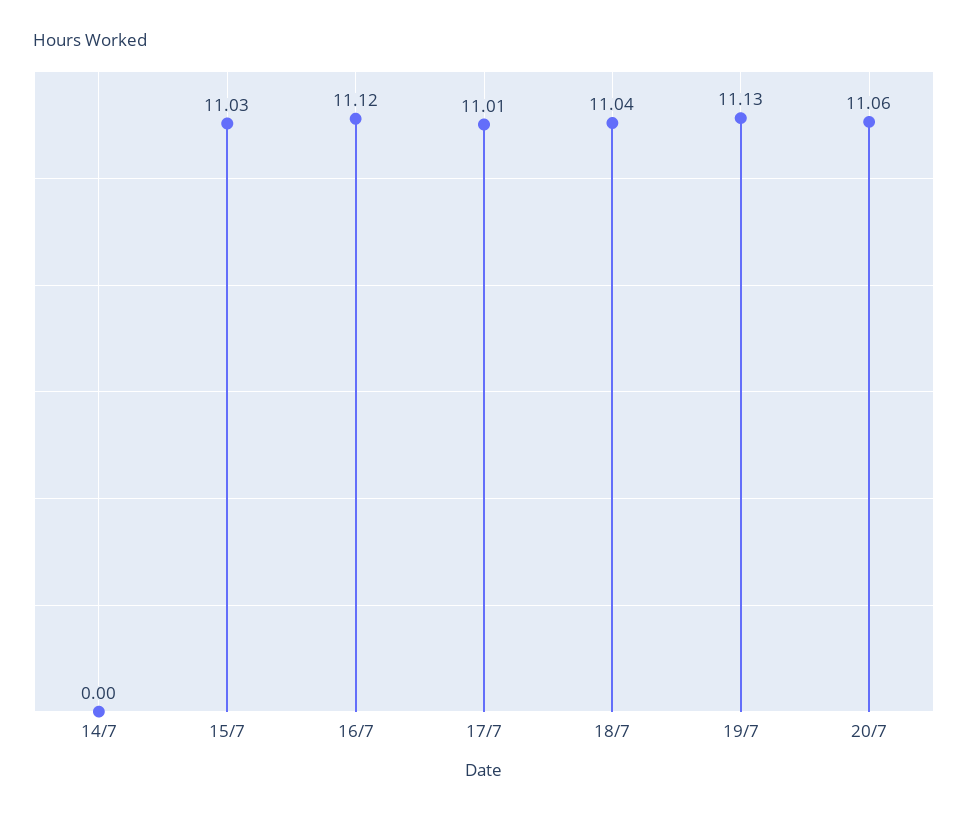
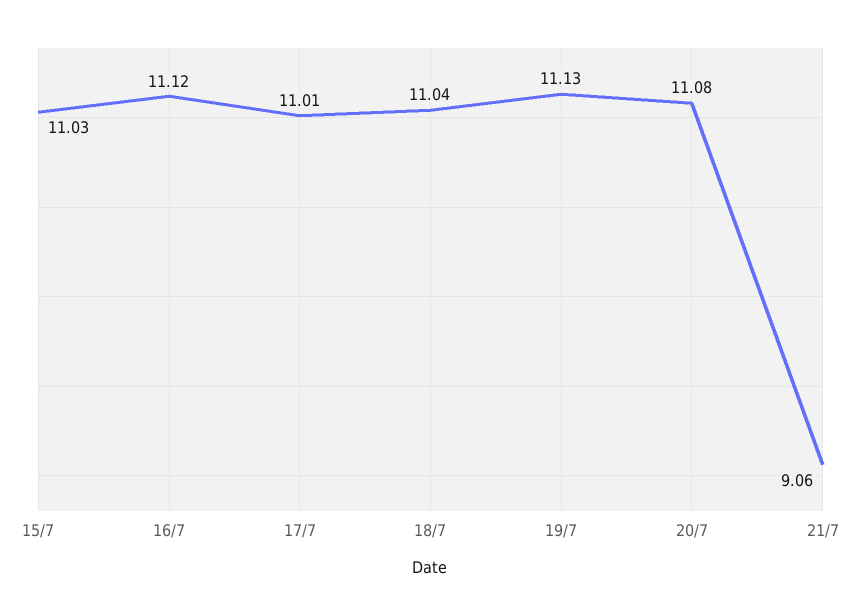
14/7: 0 -> none
20/7: 11.06 -> 11.08
21/7: none -> 9.06

